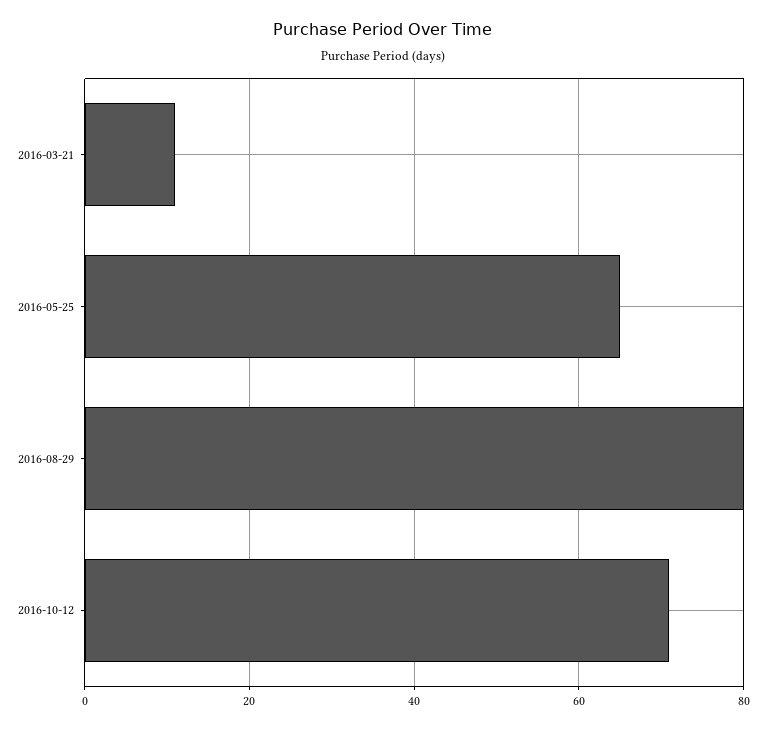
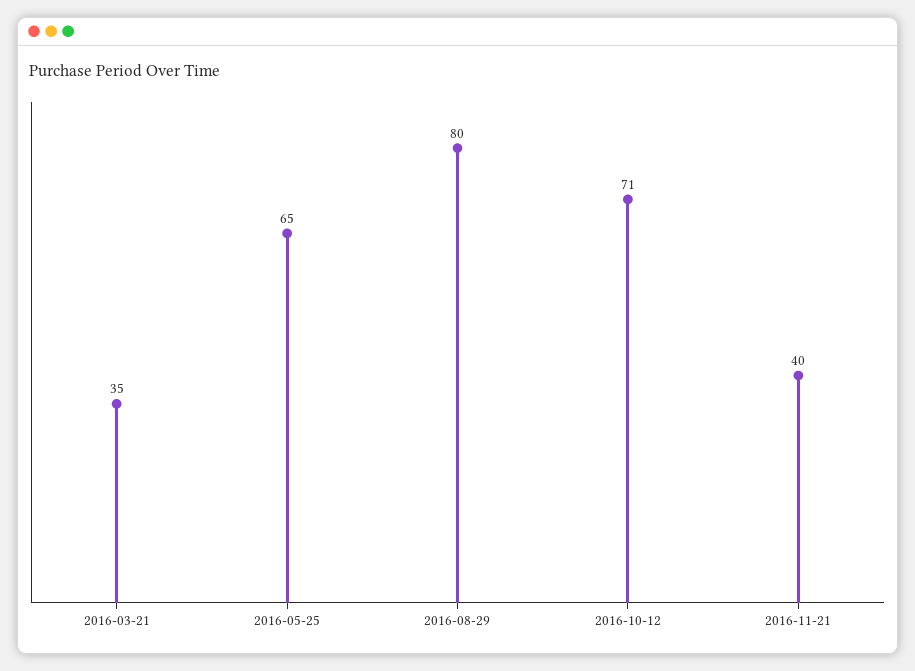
2016-03-21: 10 -> 35
2016-11-21: none -> 40

